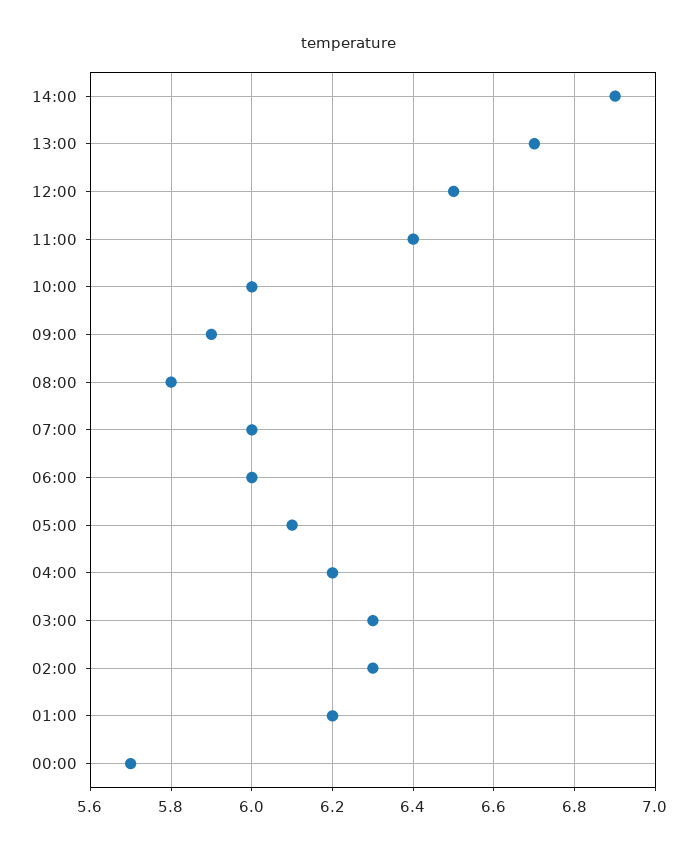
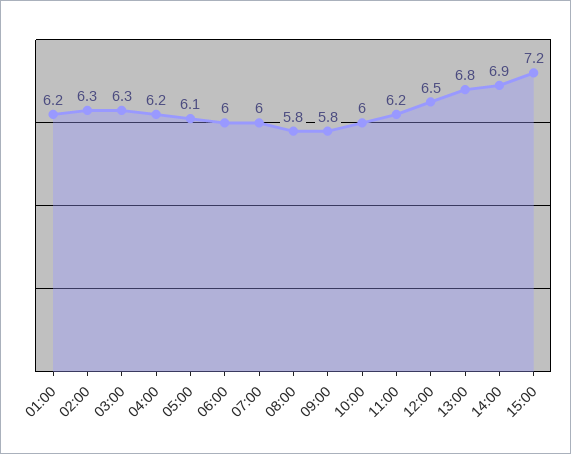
13:00: 6.7 -> 6.8
11:00: 6.4 -> 6.2
09:00: 5.9 -> 5.8
00:00: 5.7 -> none
15:00: none -> 7.2

